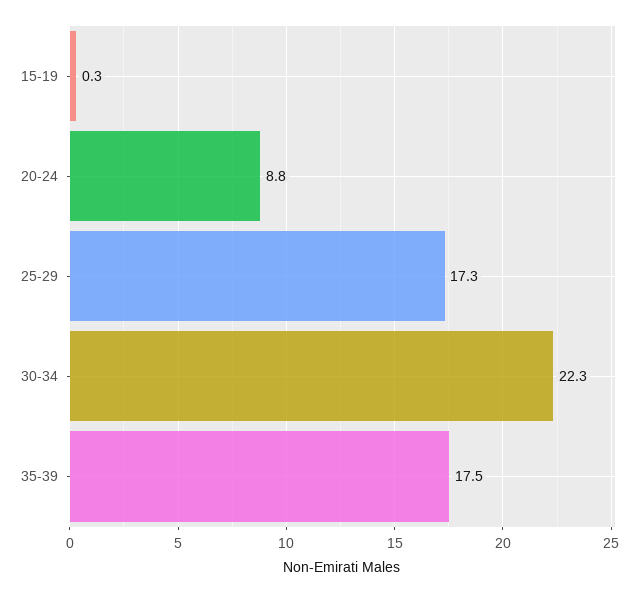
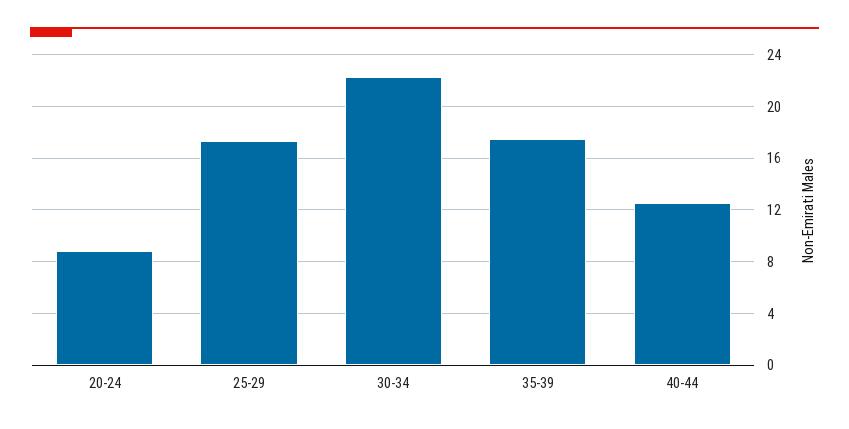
15-19: 0.3 -> none
40-44: none -> 12.5

